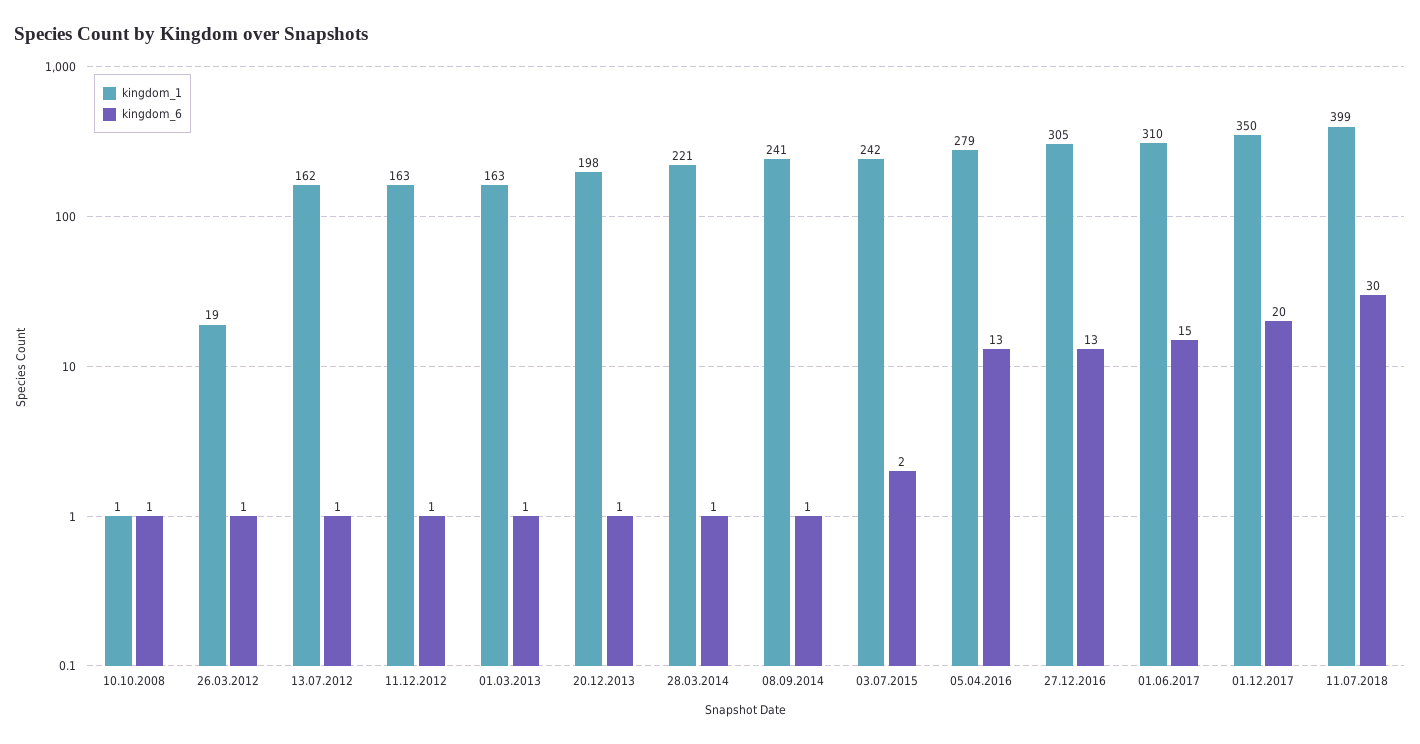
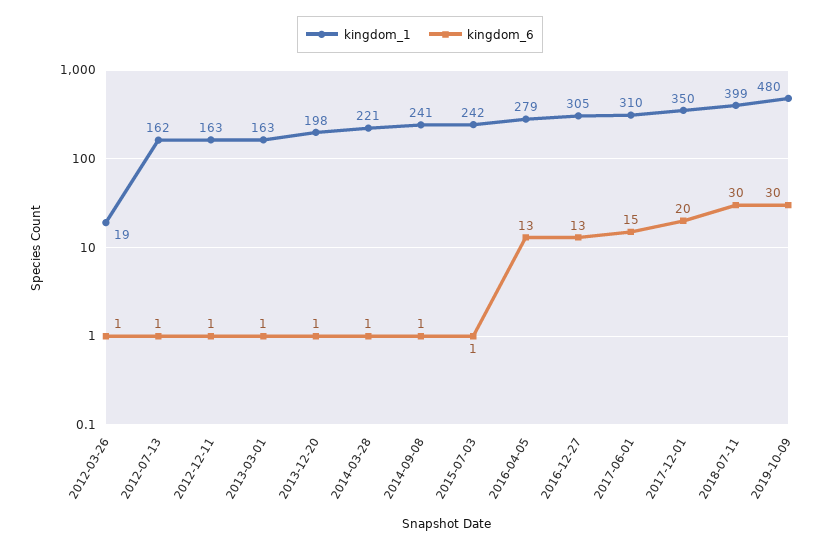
kingdom_1, 10.10.2008: 1 -> none
kingdom_6, 10.10.2008: 1 -> none
kingdom_6, 03.07.2015: 2 -> 1
kingdom_1, 2019-10-09: none -> 480
kingdom_6, 2019-10-09: none -> 30

